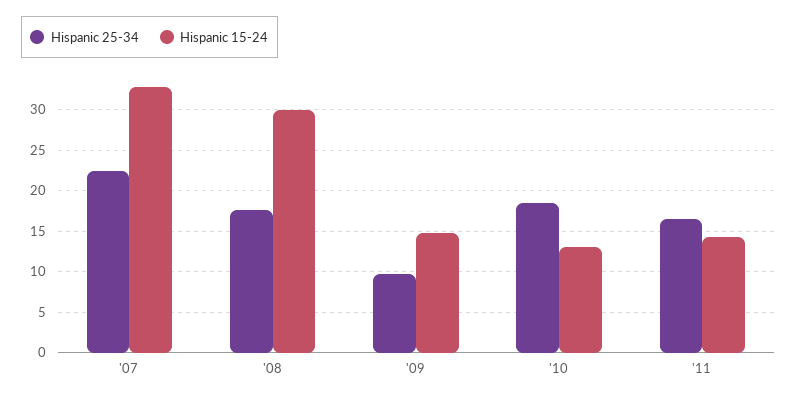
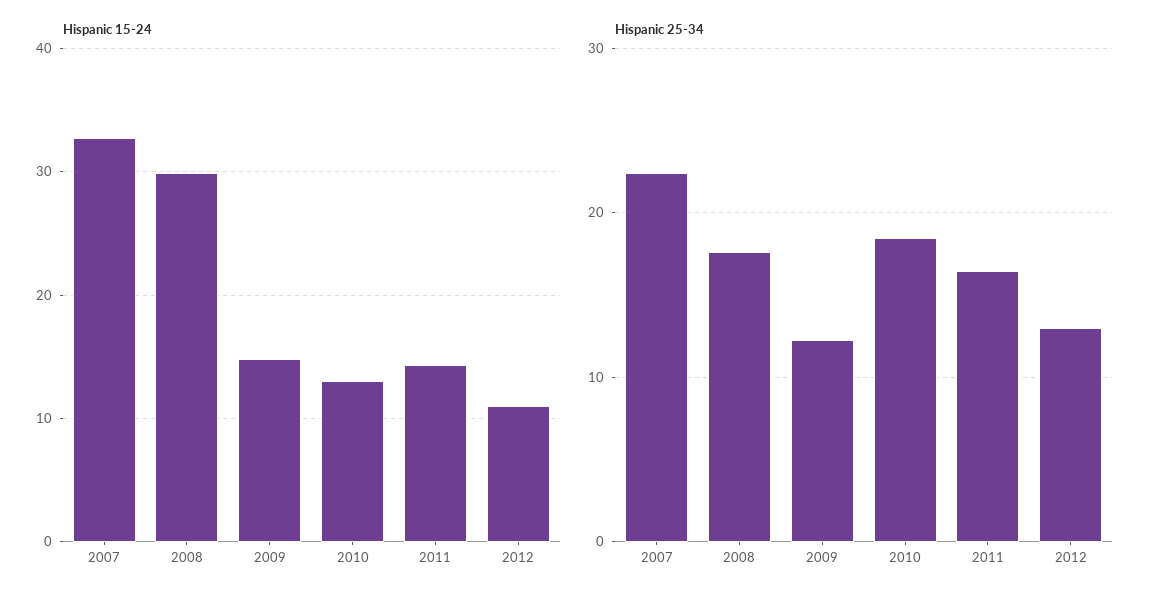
Hispanic 25-34, '09: 10 -> 12
Hispanic 15-24, 2012: none -> 11
Hispanic 25-34, 2012: none -> 13

